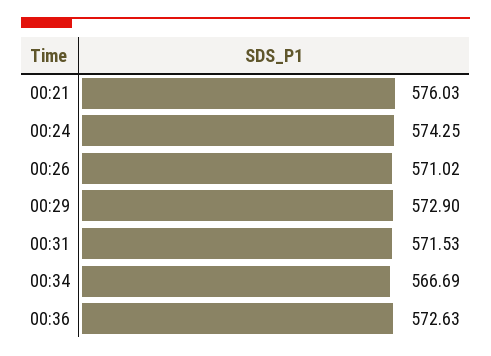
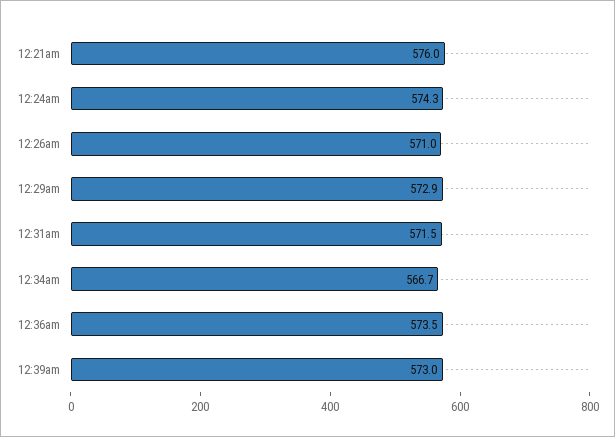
00:36: 572.63 -> 573.5
12:39am: none -> 573

